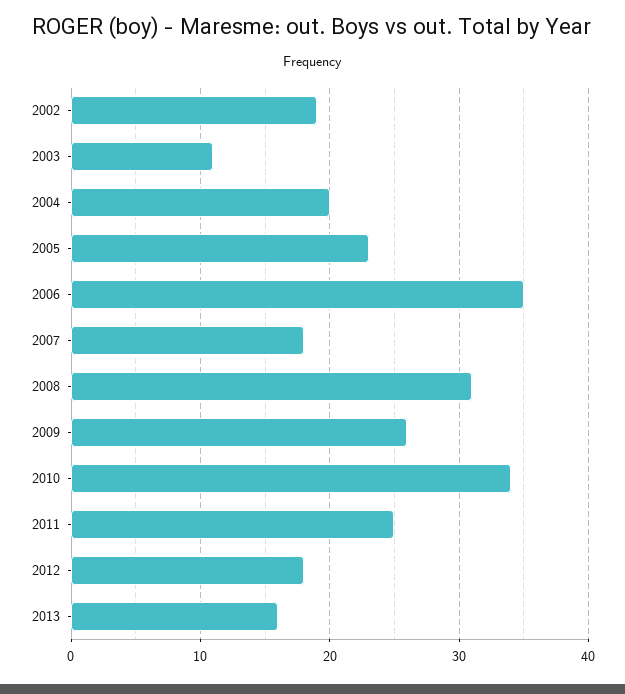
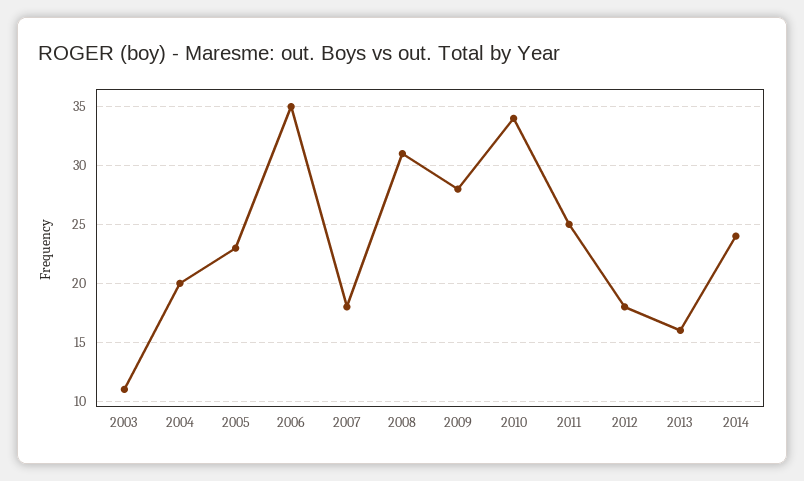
2002: 19 -> none
2009: 26 -> 28
2014: none -> 24

